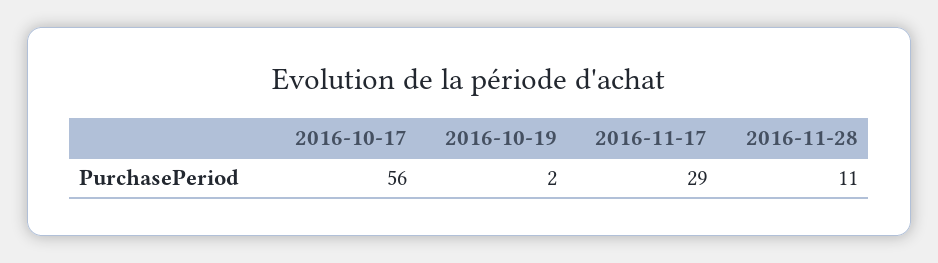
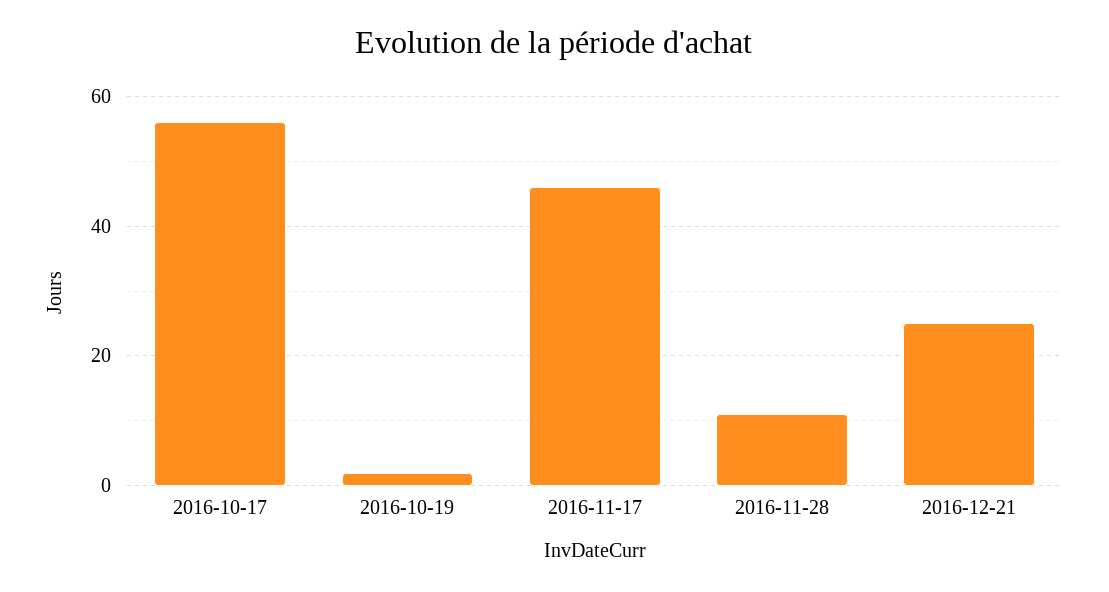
2016-11-17: 29 -> 45
2016-12-21: none -> 25

